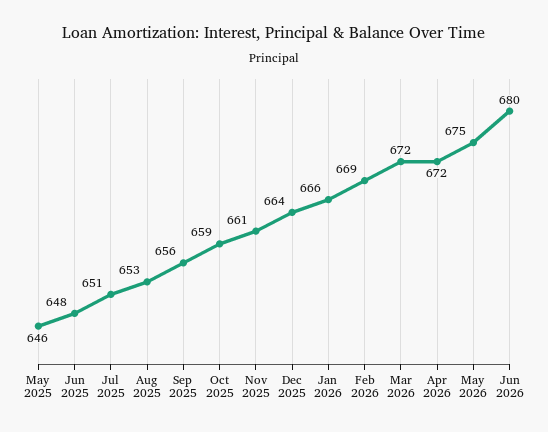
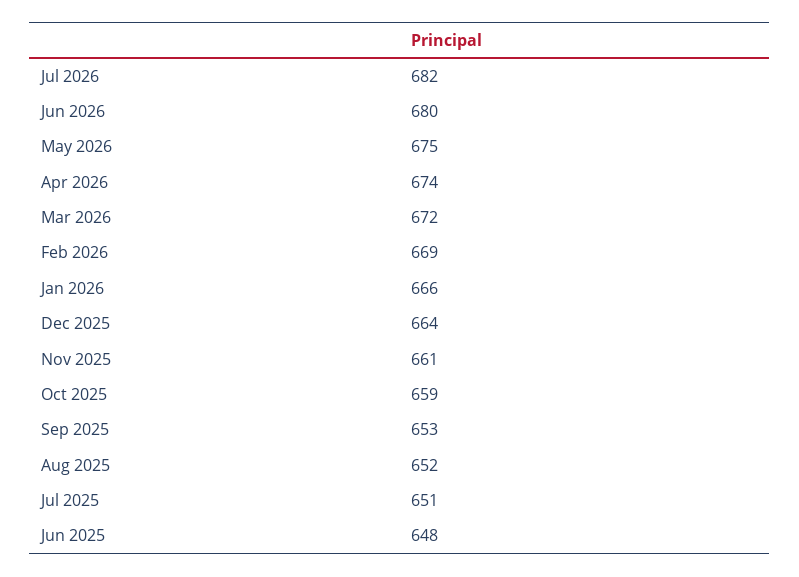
May 2025: 646 -> none
Aug 2025: 653 -> 652
Sep 2025: 656 -> 653
Apr 2026: 672 -> 674
Jul 2026: none -> 682

